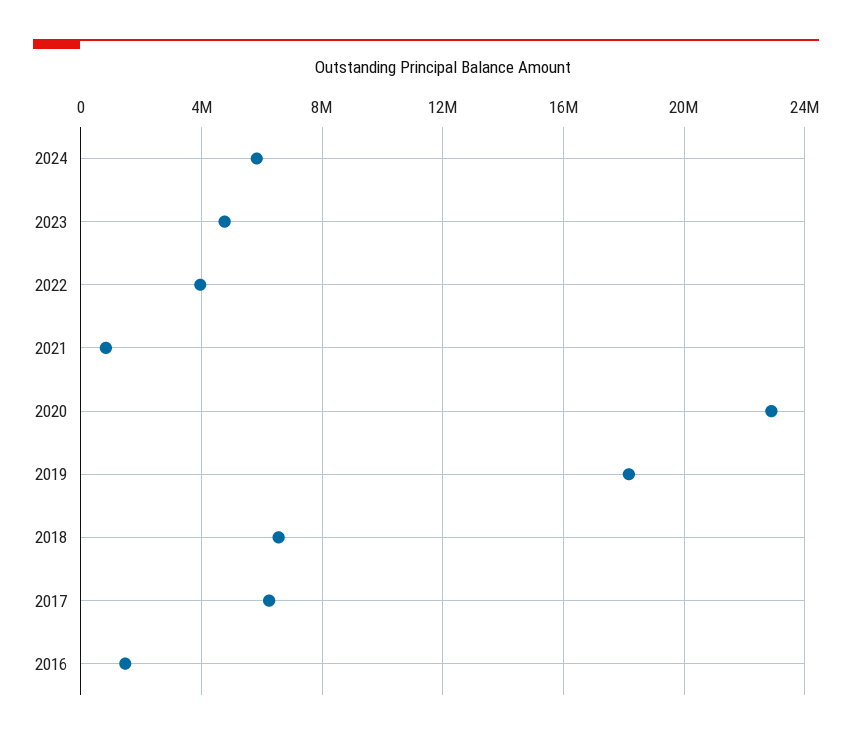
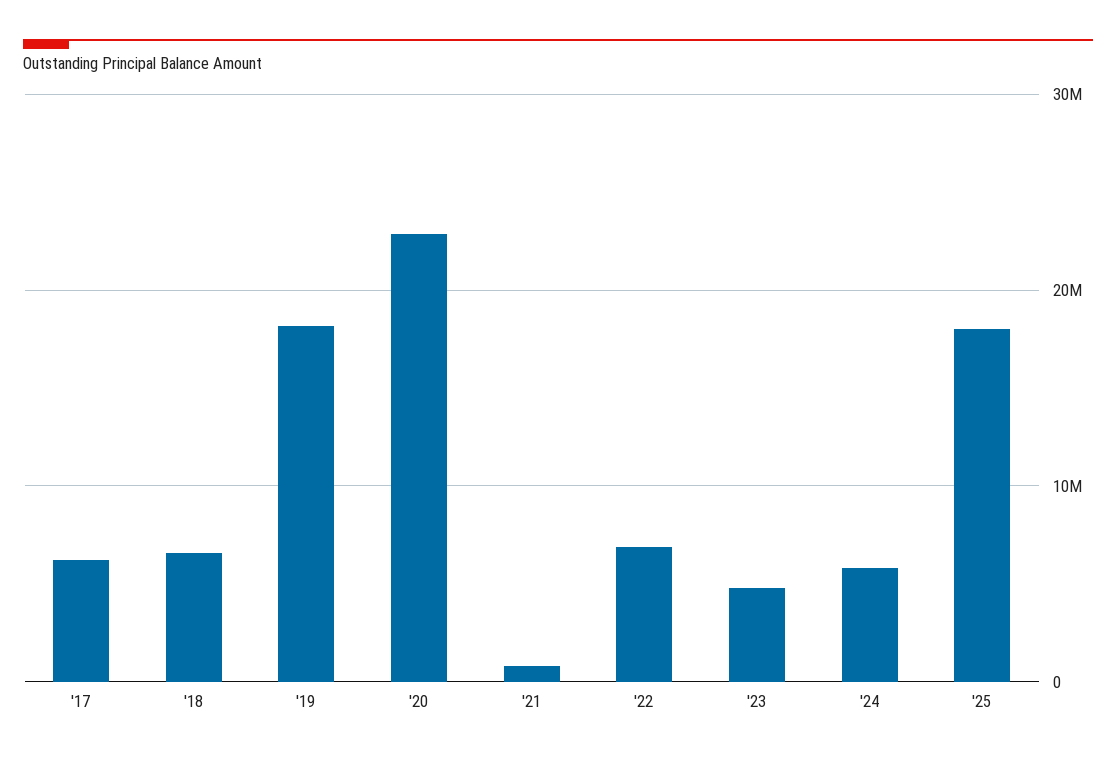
2022: 4000000 -> 7000000
2016: 1500000 -> none
'25: none -> 18000000

